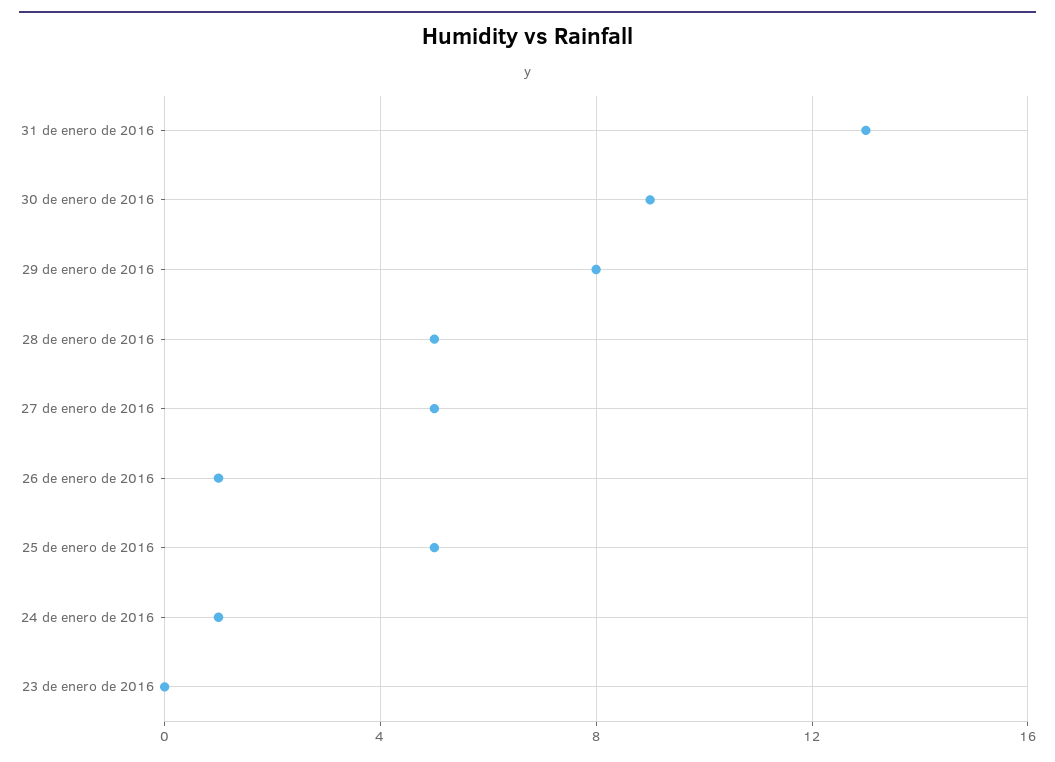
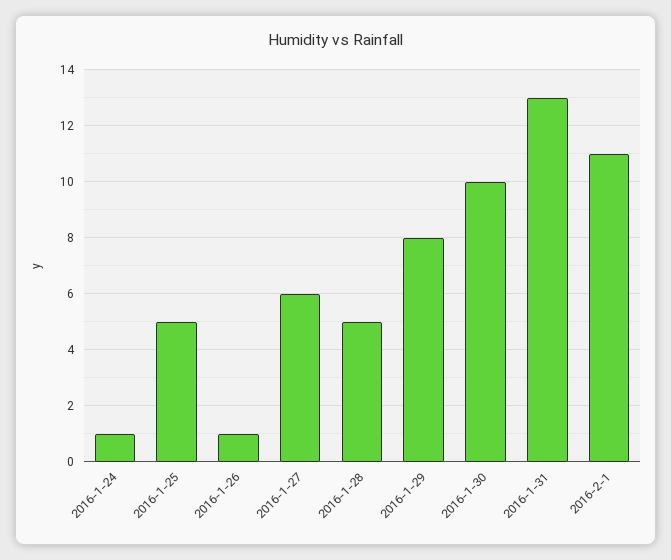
30 de enero de 2016: 9 -> 10
27 de enero de 2016: 5 -> 6
23 de enero de 2016: 0 -> none
2016-2-1: none -> 11

